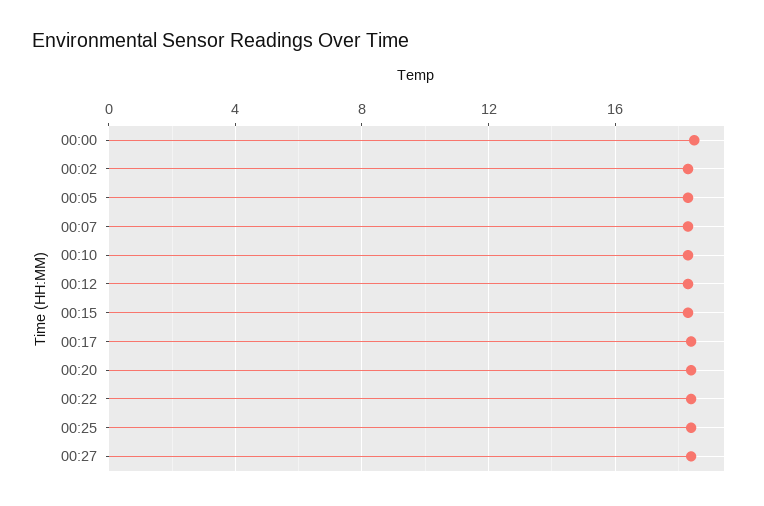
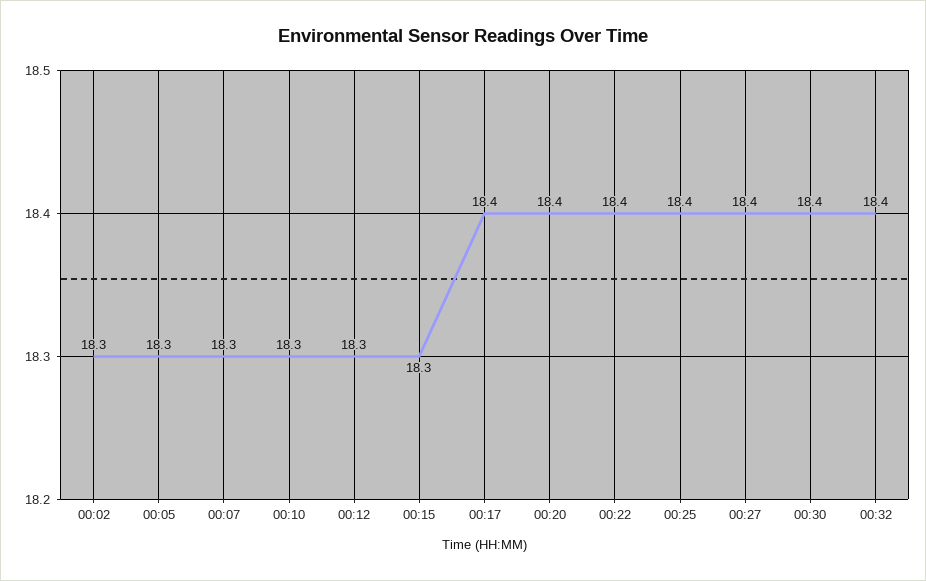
00:00: 18.5 -> none
00:30: none -> 18.4
00:32: none -> 18.4

